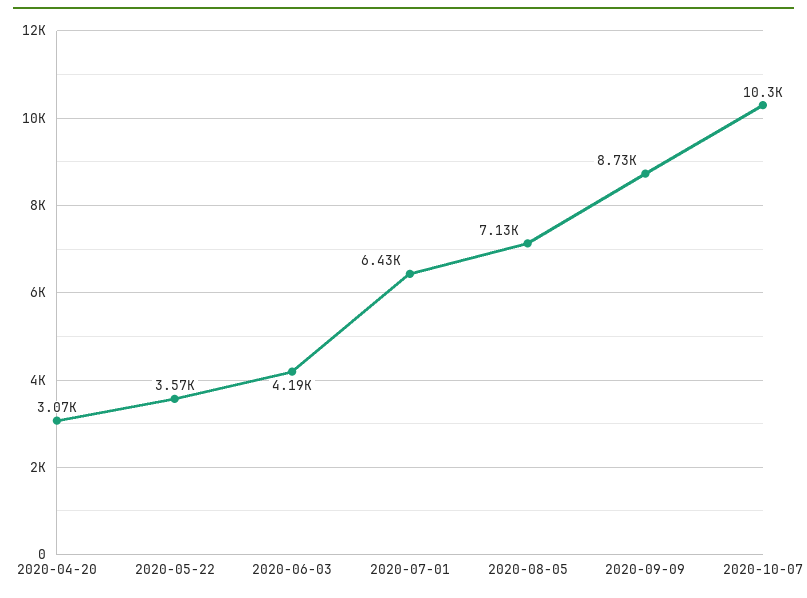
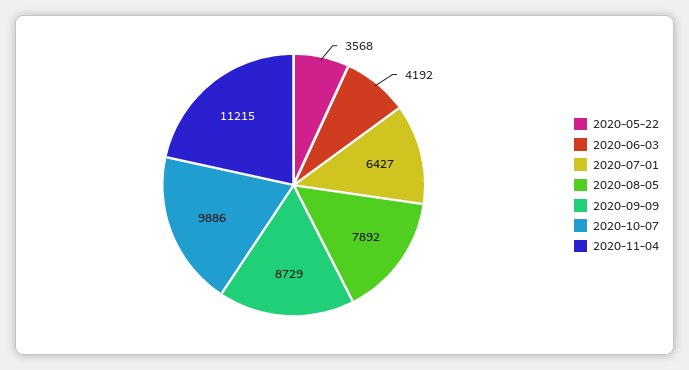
2020-04-20: 3070 -> none
2020-08-05: 7130 -> 7892
2020-10-07: 10300 -> 9886
2020-11-04: none -> 11215

